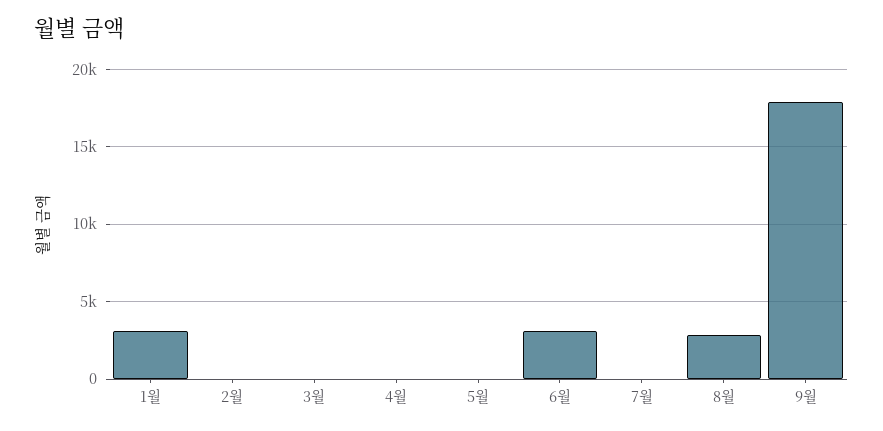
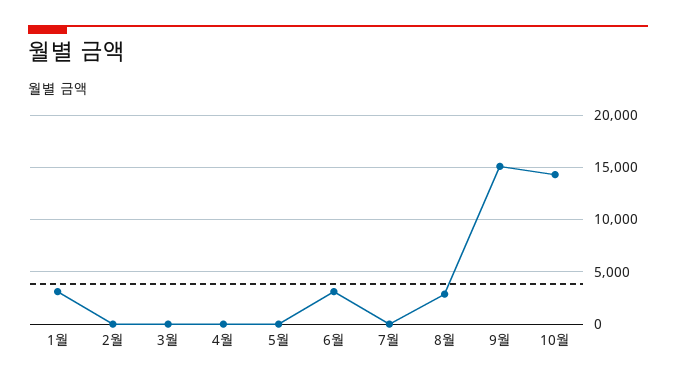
9월: 18000 -> 15000
10월: none -> 14000

